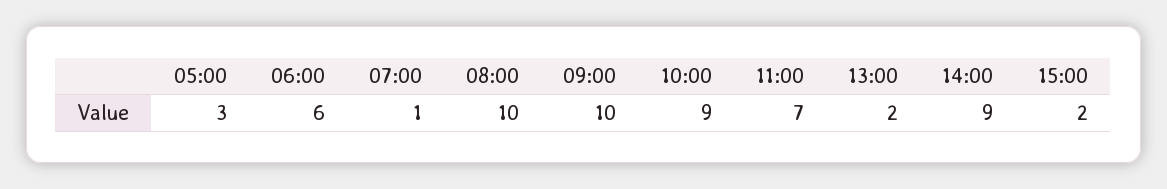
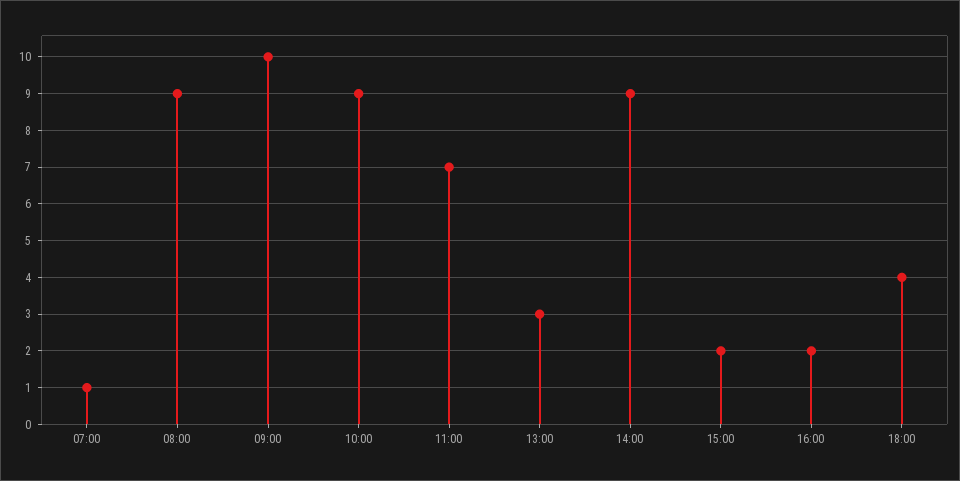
05:00: 3 -> none
06:00: 6 -> none
08:00: 10 -> 9
13:00: 2 -> 3
16:00: none -> 2
18:00: none -> 4

